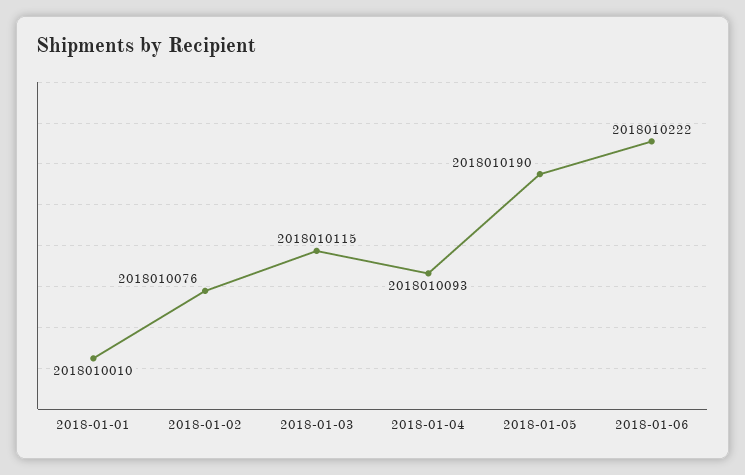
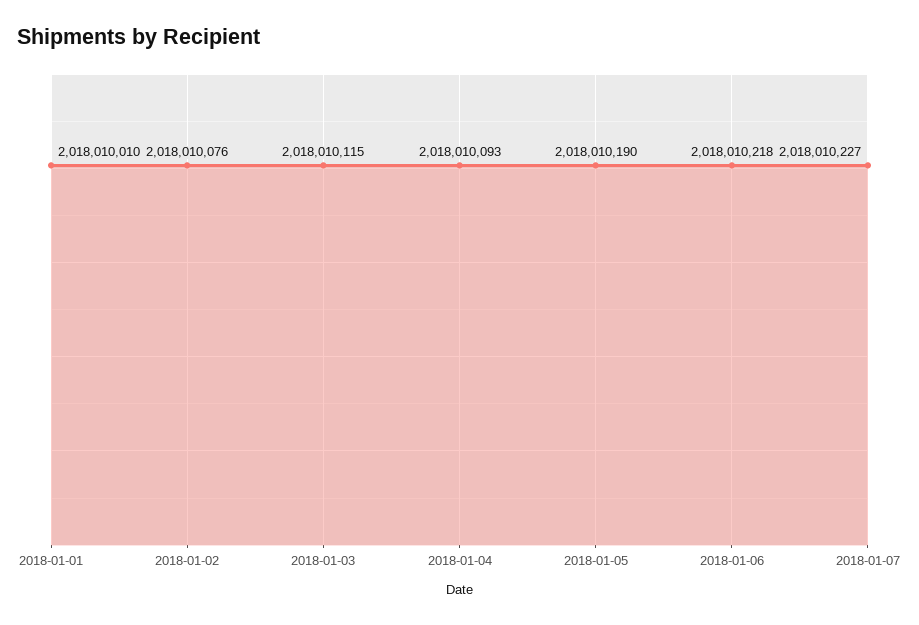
2018-01-06: 2018010222 -> 2018010218
2018-01-07: none -> 2018010227

